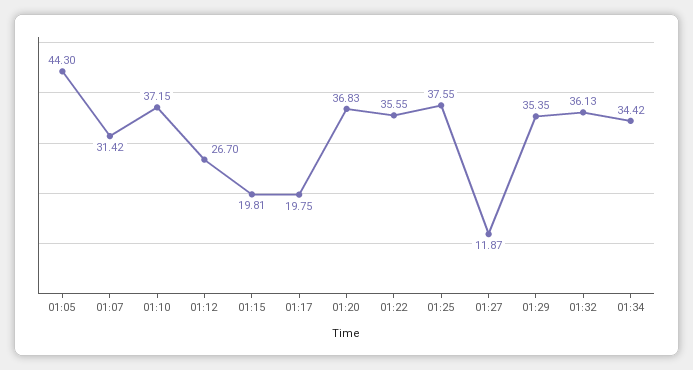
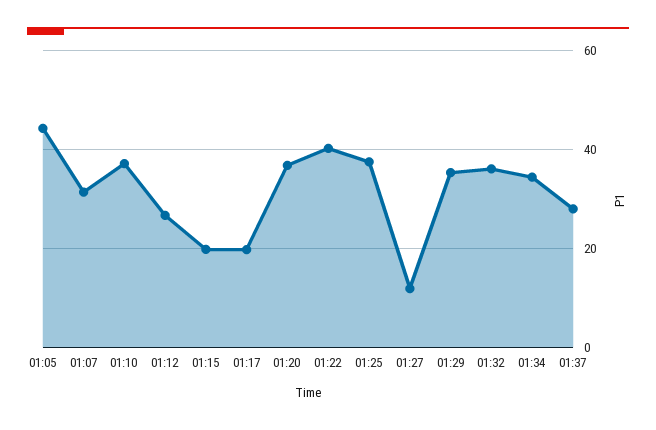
01:22: 35.55 -> 40
01:37: none -> 28

